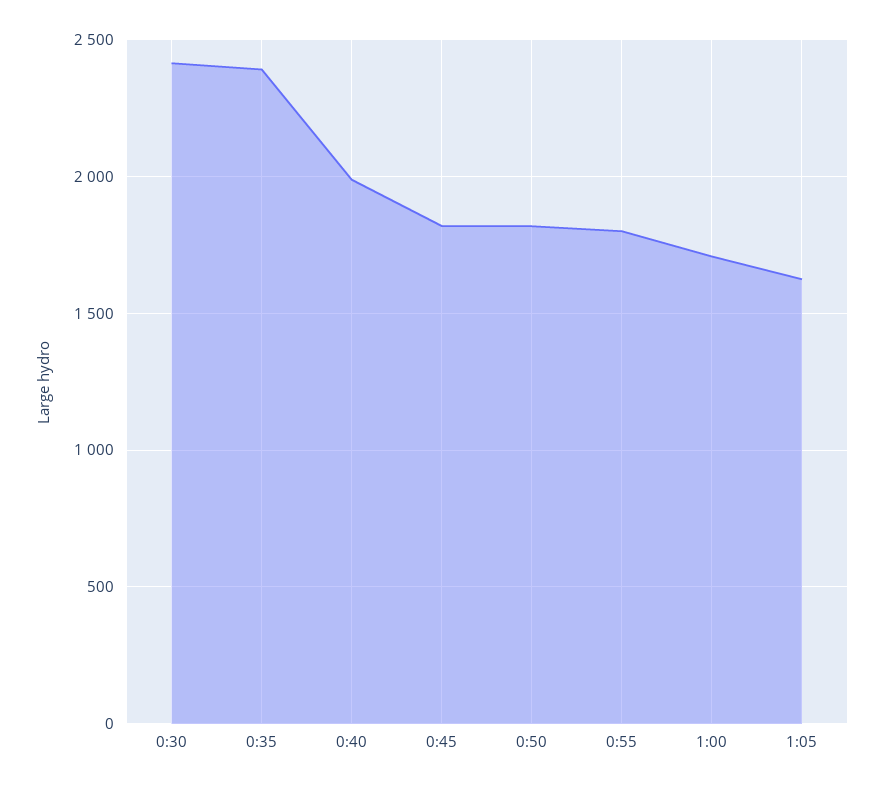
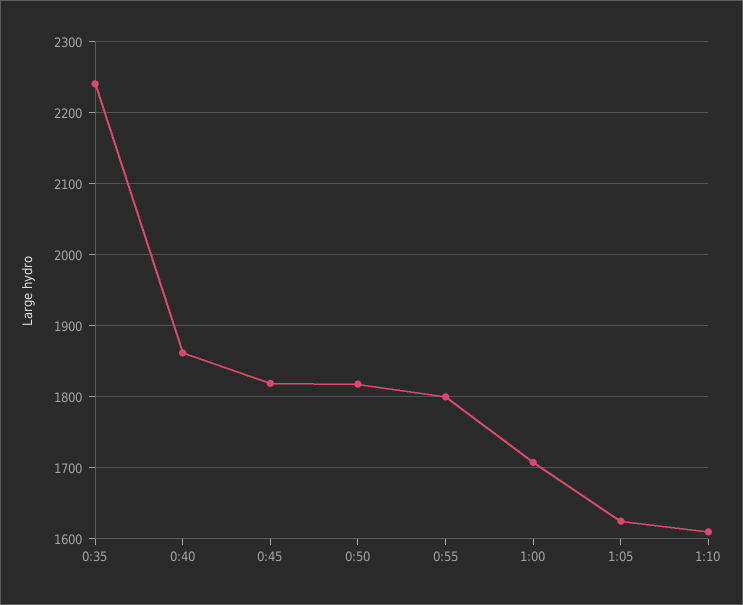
0:30: 2400 -> none
0:35: 2400 -> 2240
0:40: 2000 -> 1860
1:10: none -> 1610

